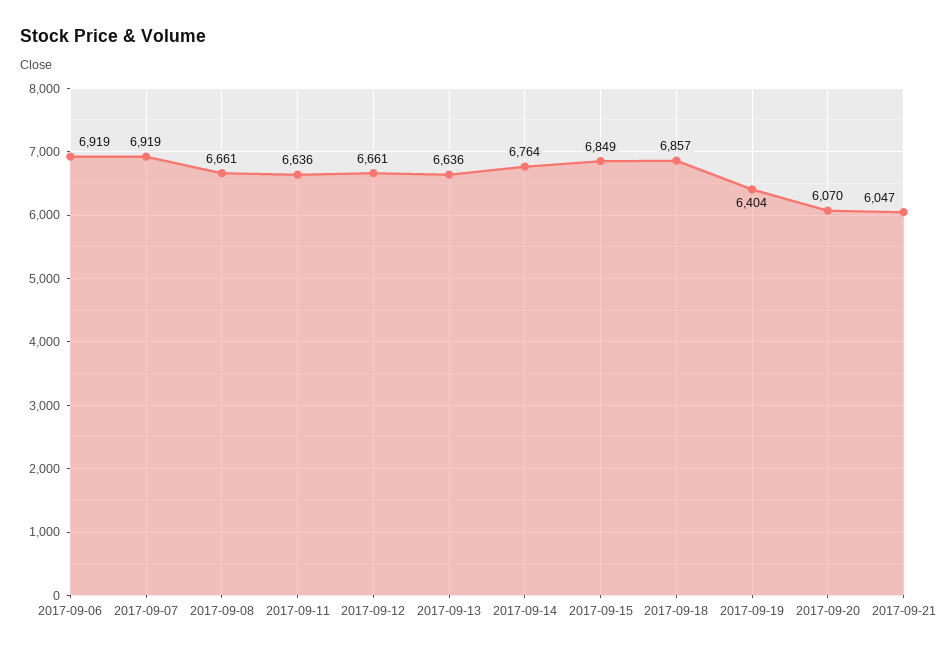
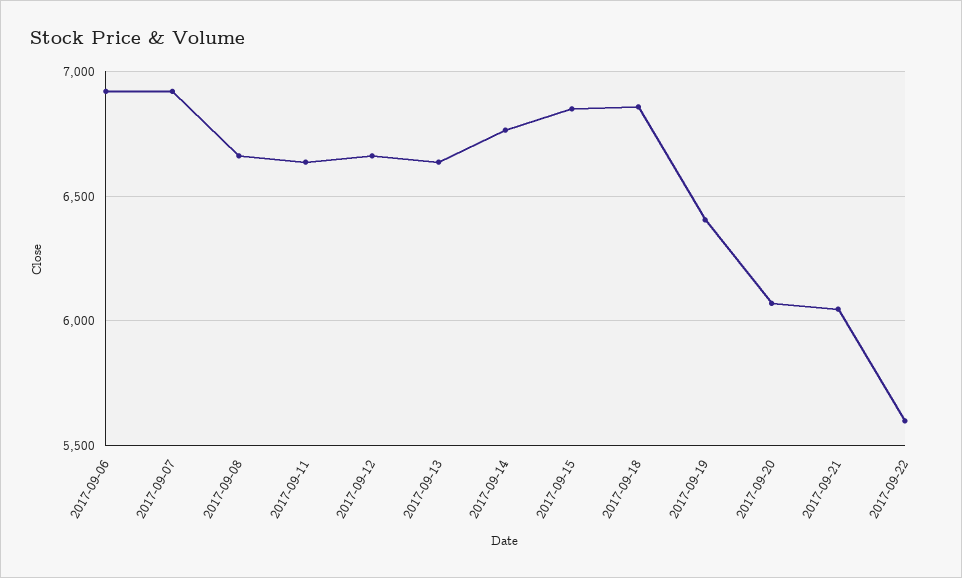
2017-09-22: none -> 5600

